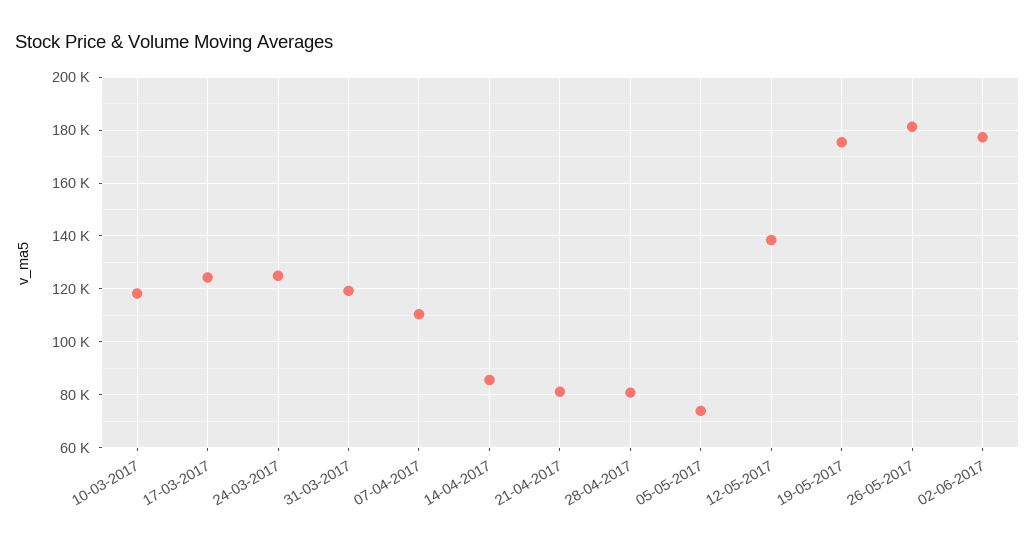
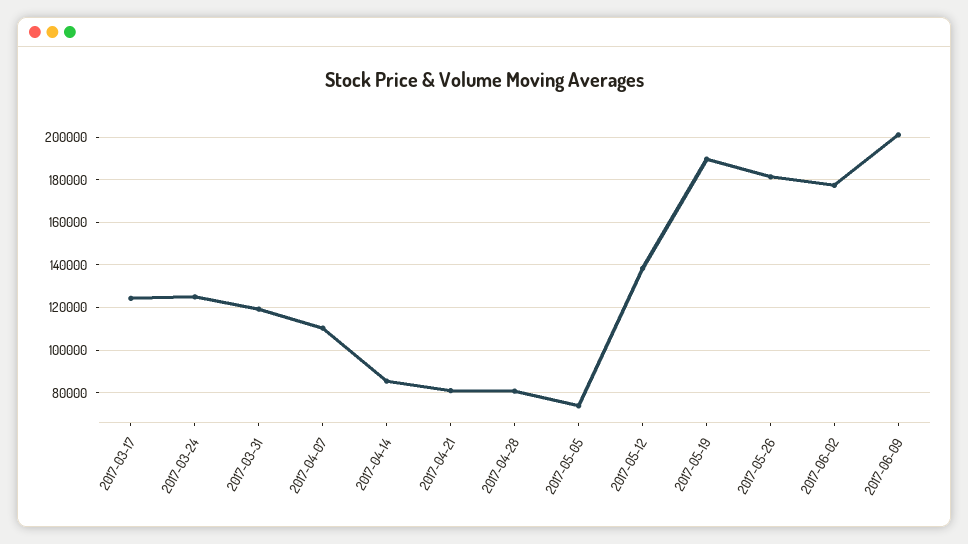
10-03-2017: 117500 -> none
19-05-2017: 175000 -> 190000
2017-06-09: none -> 200000

